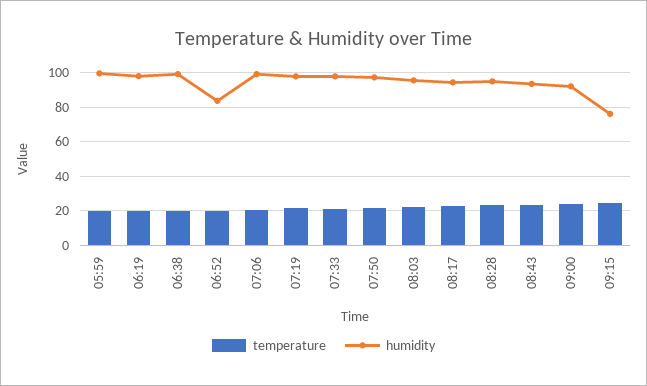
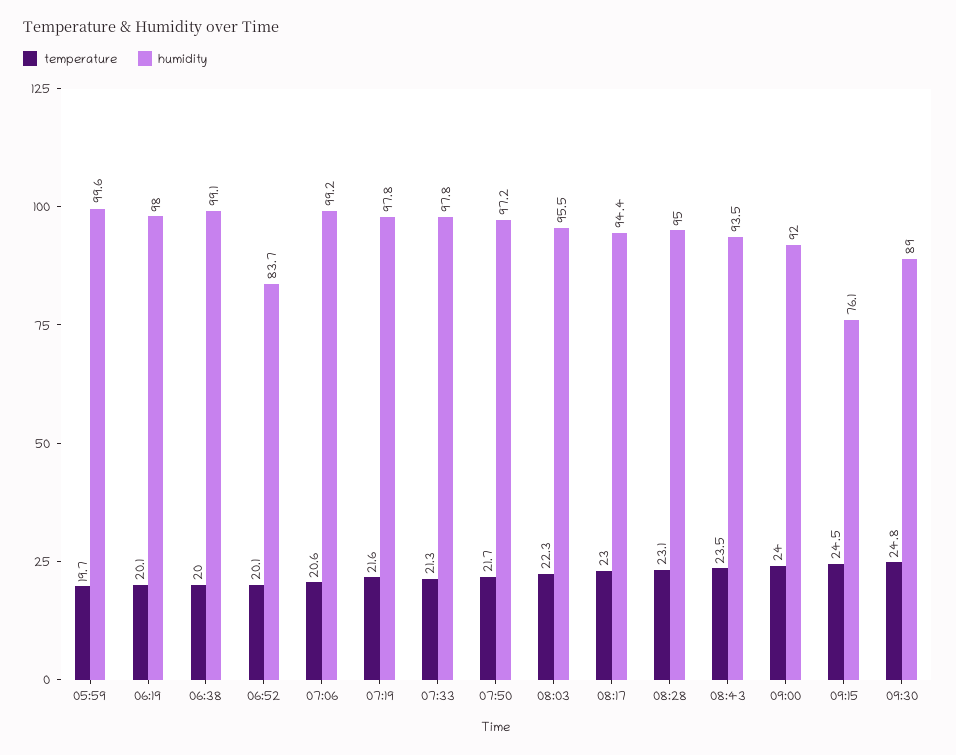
temperature, 09:30: none -> 24.8
humidity, 09:30: none -> 89

